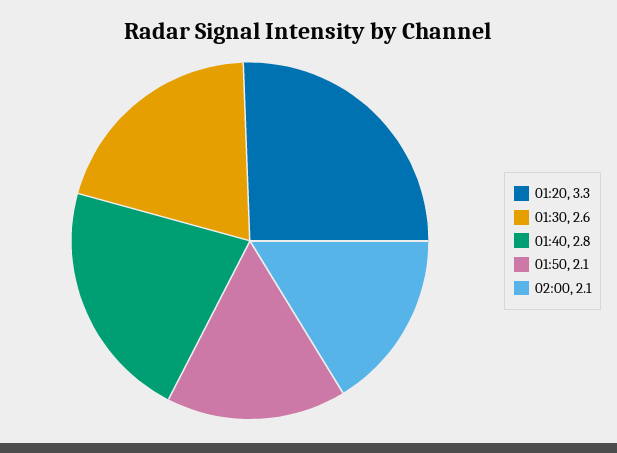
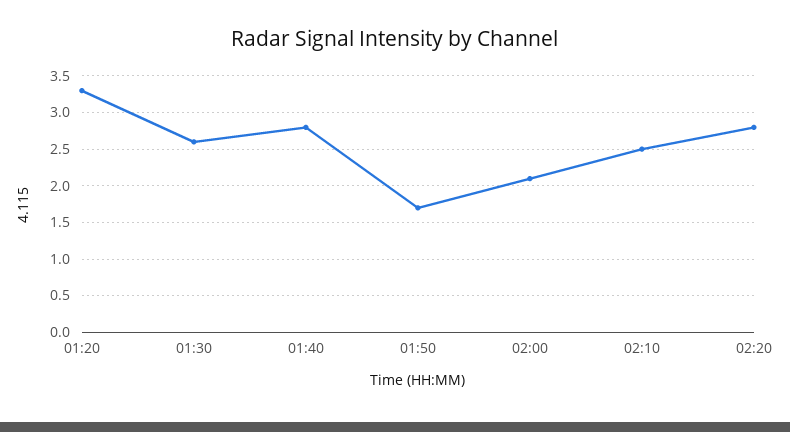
01:50: 2.1 -> 1.7
02:10: none -> 2.5
02:20: none -> 2.8

